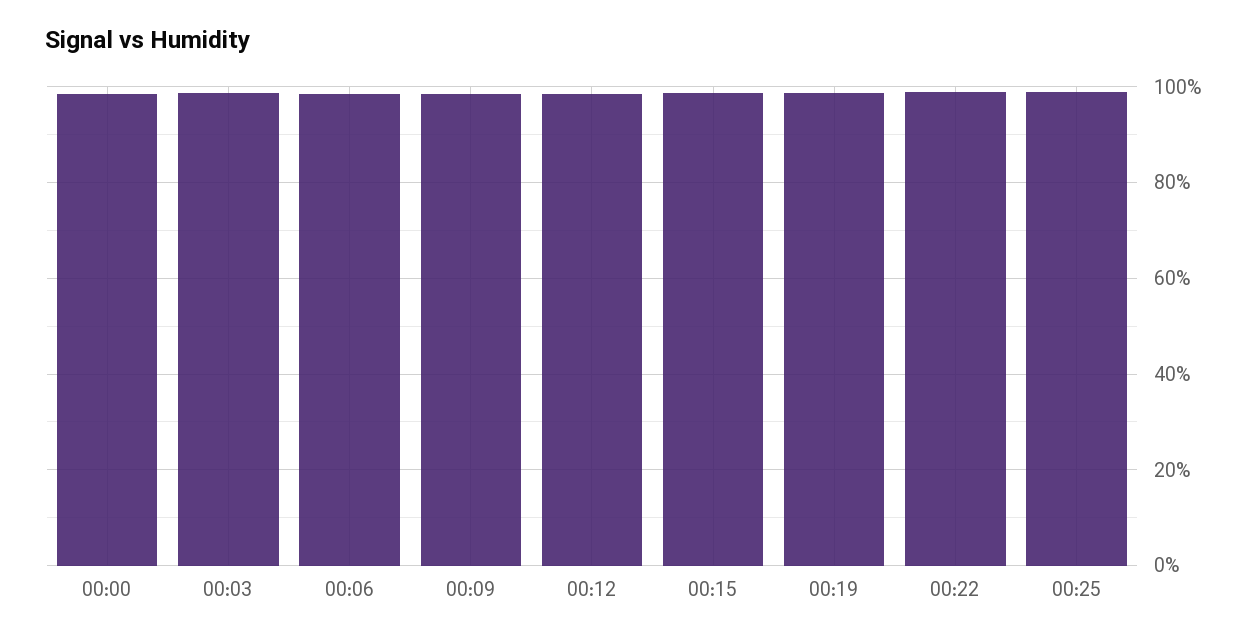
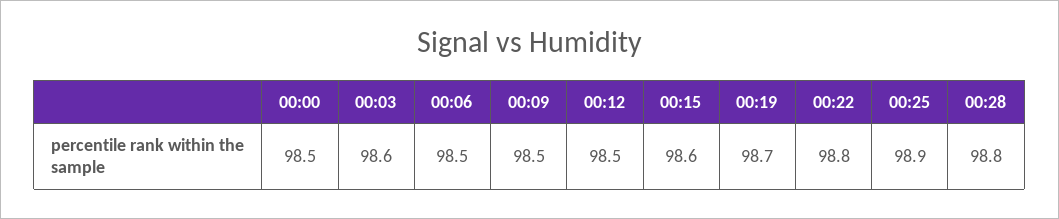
00:28: none -> 98.8

